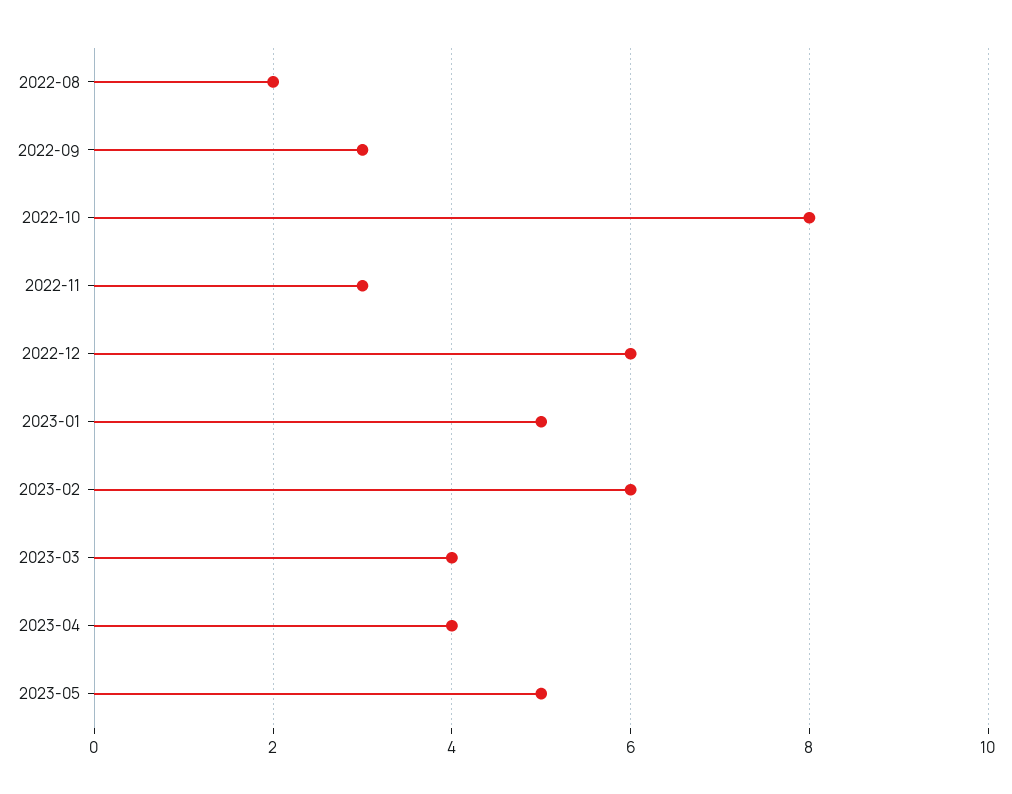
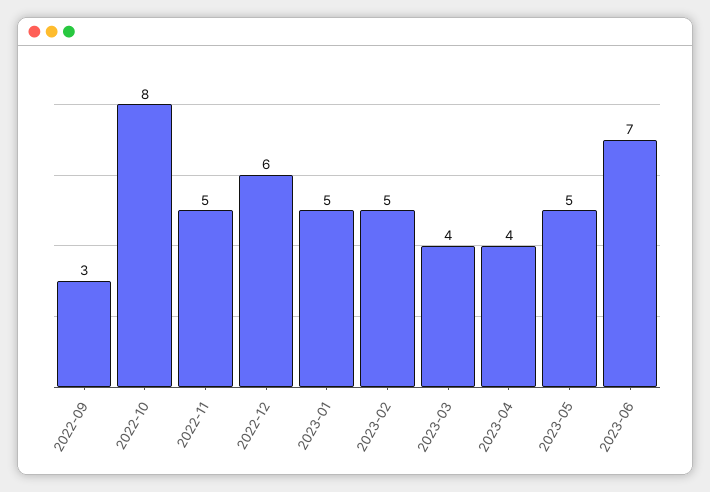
2022-08: 2 -> none
2022-11: 3 -> 5
2023-02: 6 -> 5
2023-06: none -> 7

